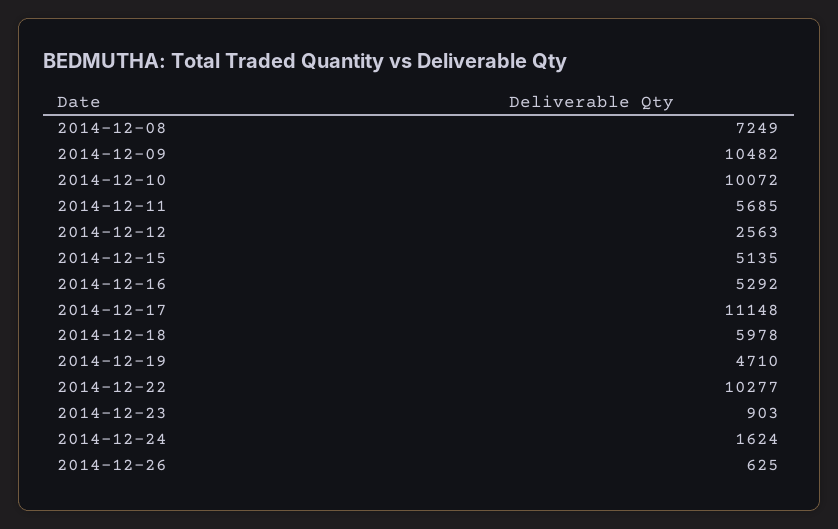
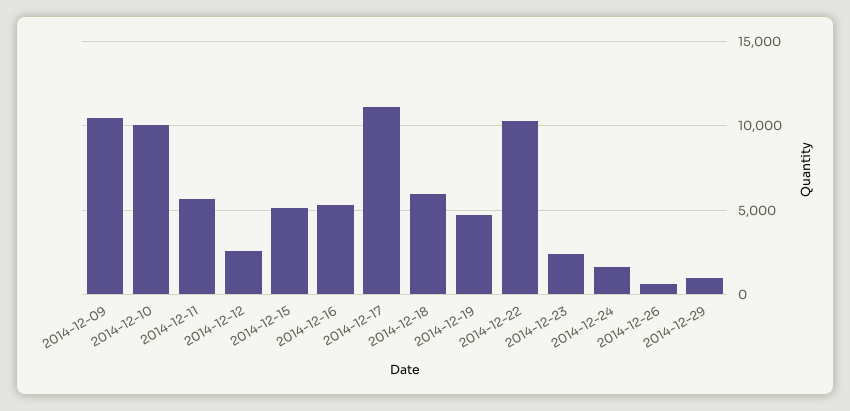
2014-12-08: 7249 -> none
2014-12-23: 903 -> 2500
2014-12-29: none -> 1000

